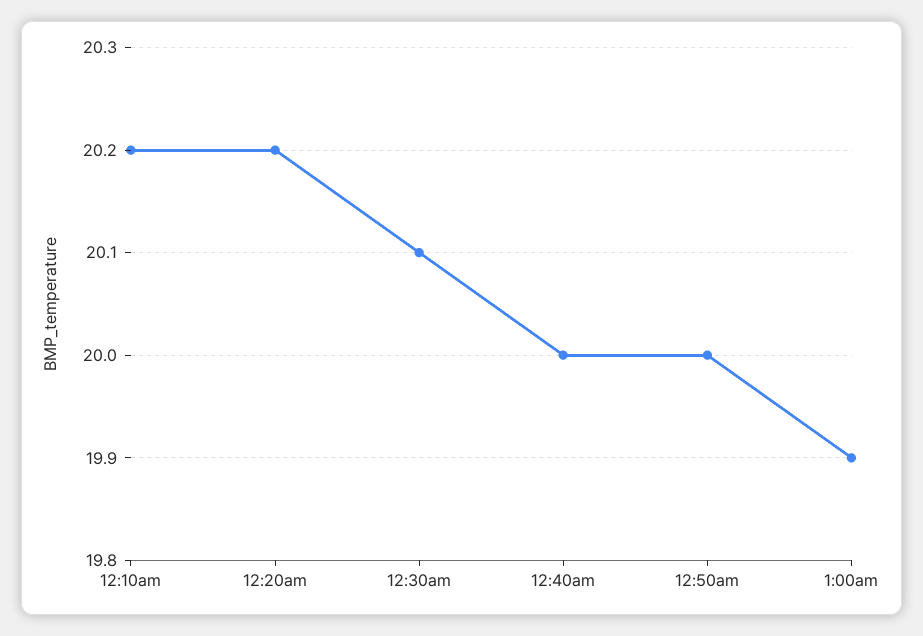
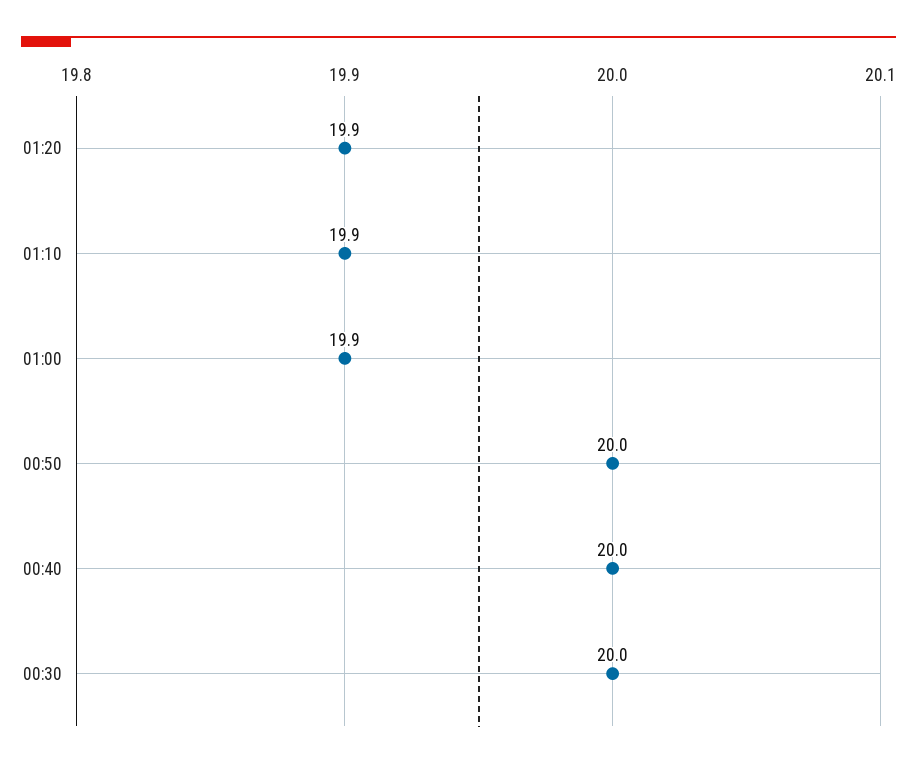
12:10am: 20.2 -> none
12:20am: 20.2 -> none
12:30am: 20.1 -> 20
01:20: none -> 19.9
01:10: none -> 19.9

